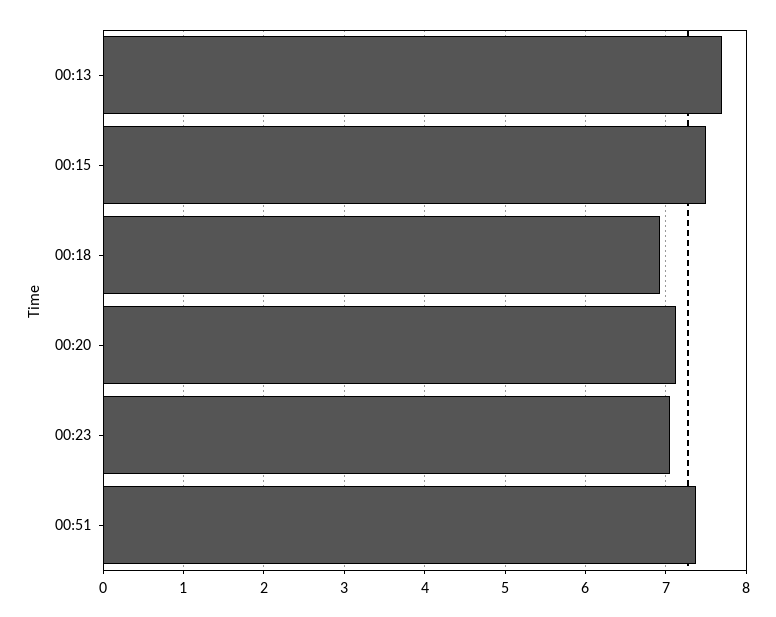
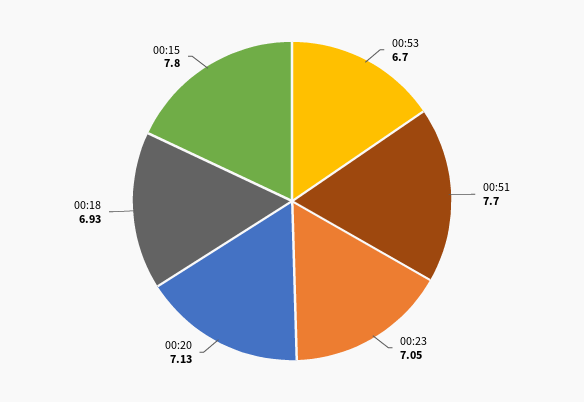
00:13: 7.7 -> none
00:15: 7.5 -> 7.8
00:51: 7.4 -> 7.7
00:53: none -> 6.7

